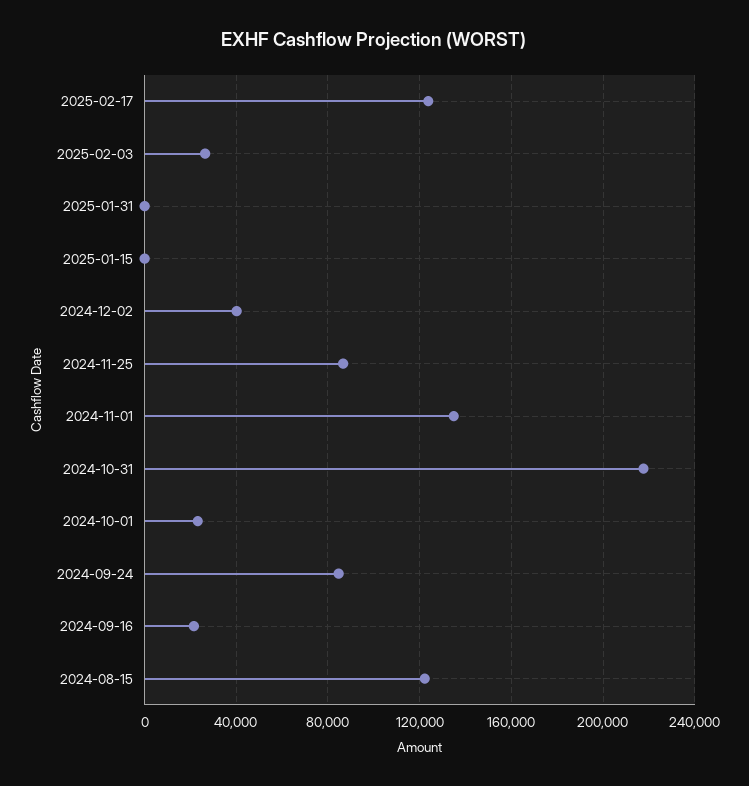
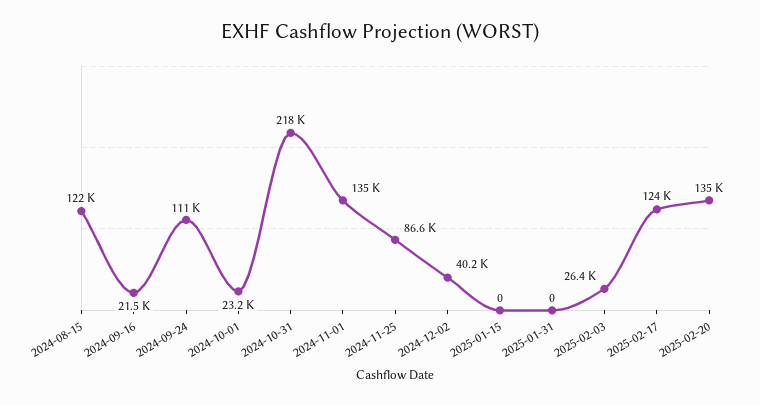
2024-09-24: 85000 -> 111000
2025-02-20: none -> 135000

